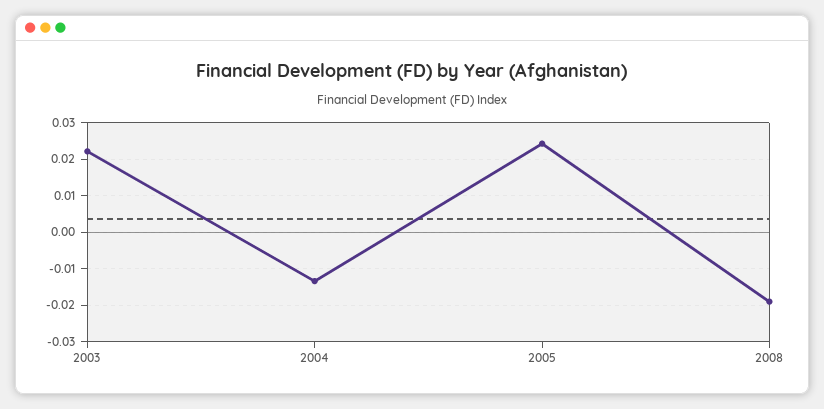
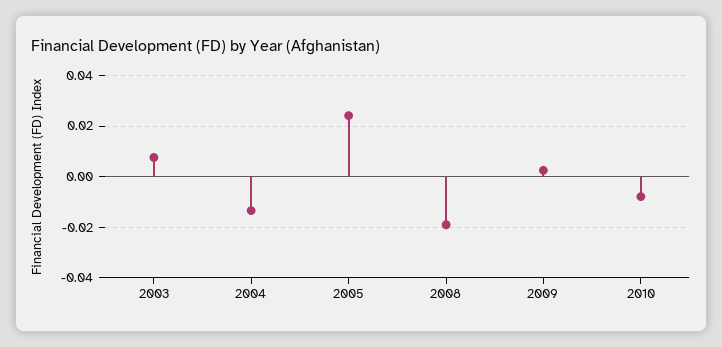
2003: 0.022 -> 0.0075
2009: none -> 0.0025
2010: none -> -0.0075

